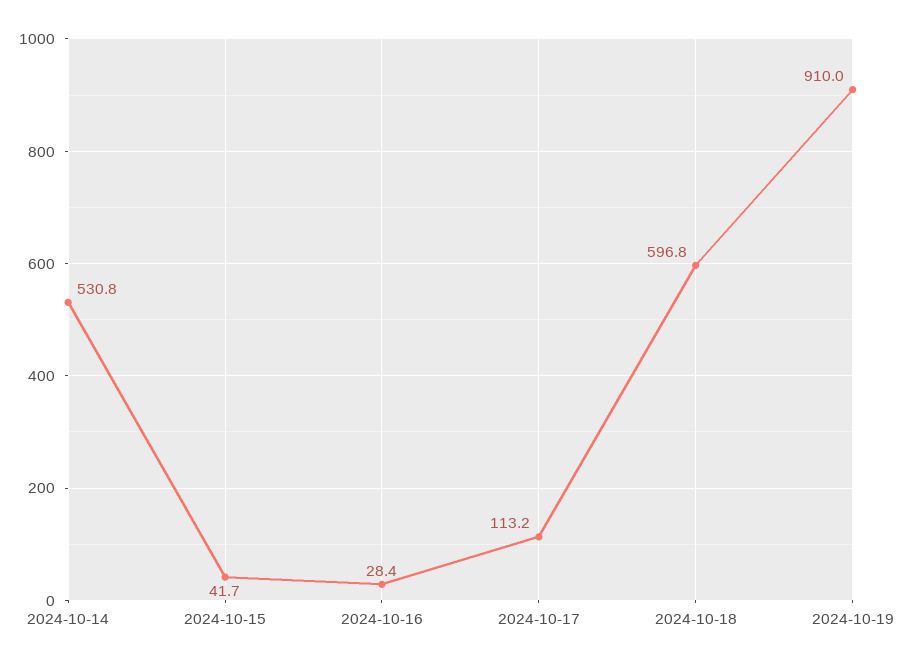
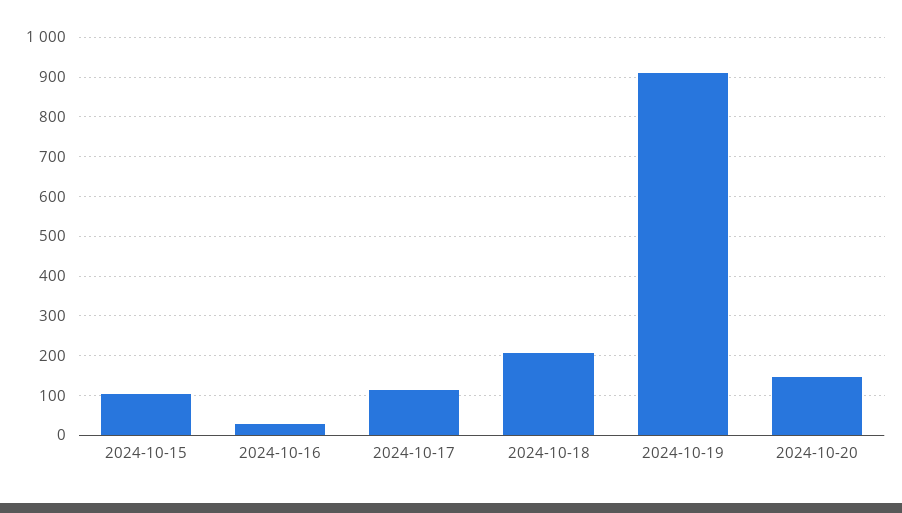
2024-10-14: 530.8 -> none
2024-10-15: 41.7 -> 100
2024-10-18: 596.8 -> 200
2024-10-20: none -> 140

